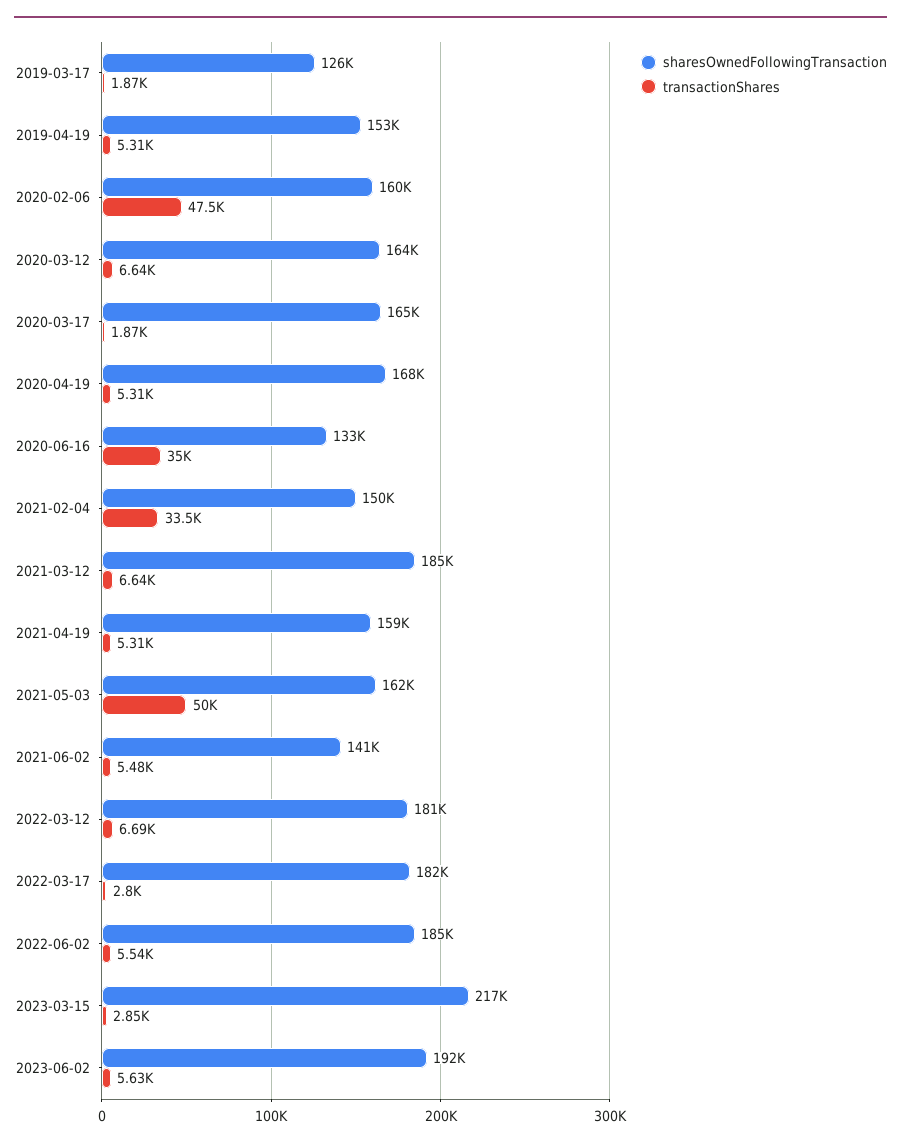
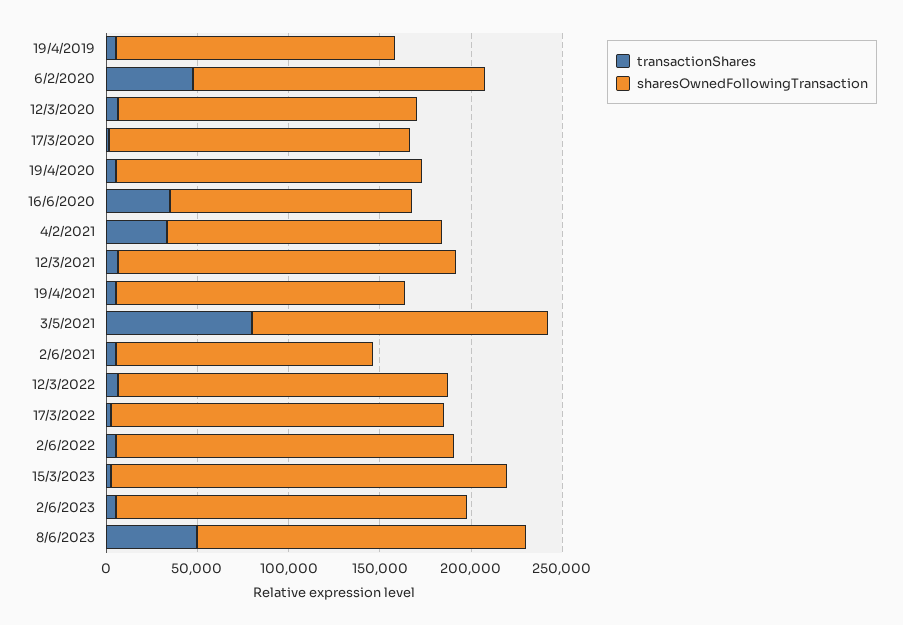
sharesOwnedFollowingTransaction, 2019-03-17: 126000 -> none
transactionShares, 2019-03-17: 1870 -> none
transactionShares, 2021-05-03: 50000 -> 80000
transactionShares, 8/6/2023: none -> 50000
sharesOwnedFollowingTransaction, 8/6/2023: none -> 180000

